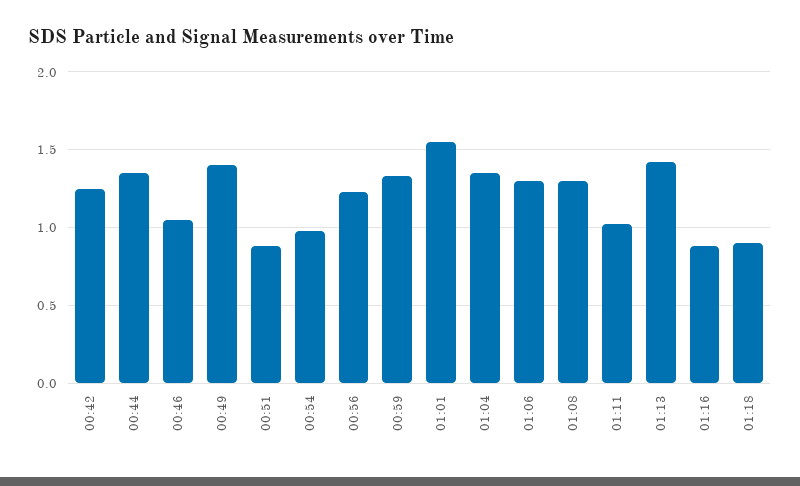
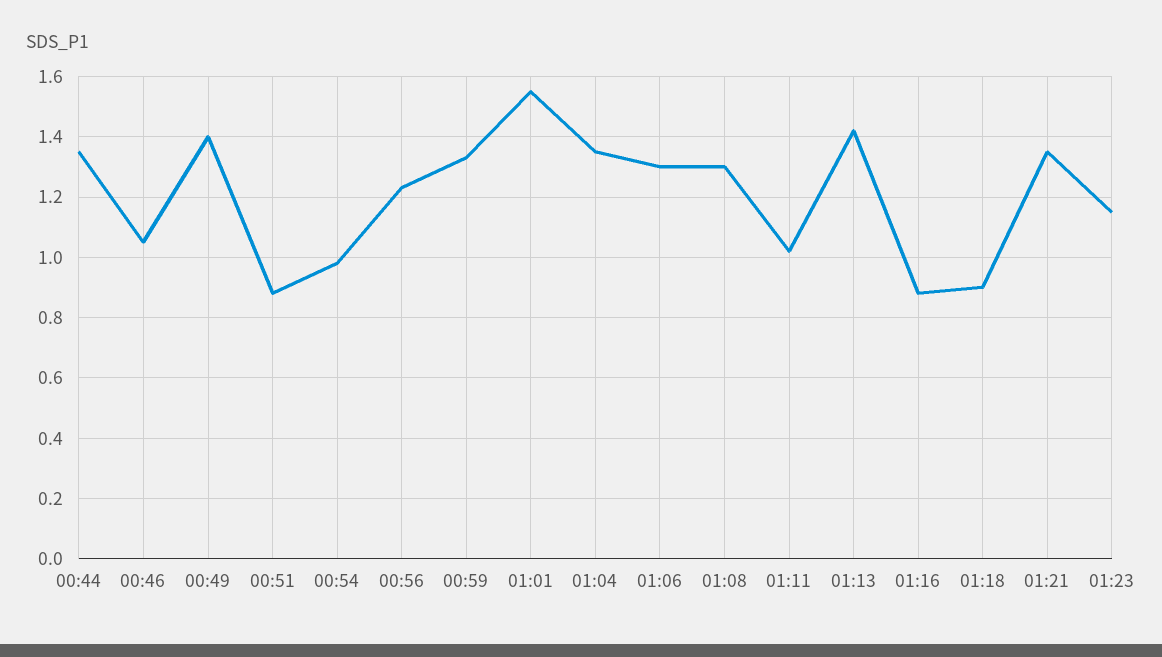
00:42: 1.25 -> none
01:21: none -> 1.35
01:23: none -> 1.15

